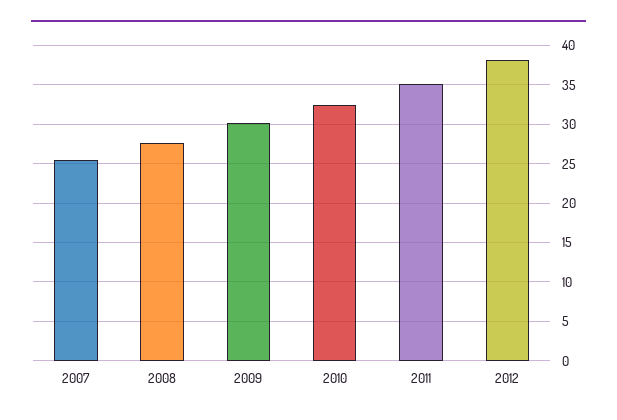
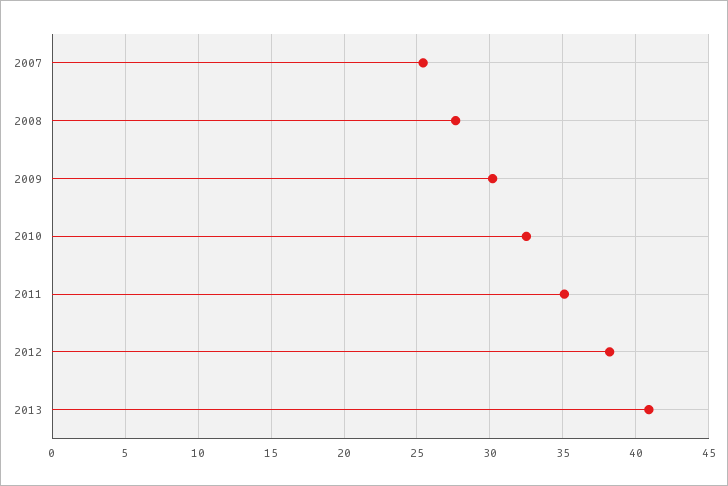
2013: none -> 41

